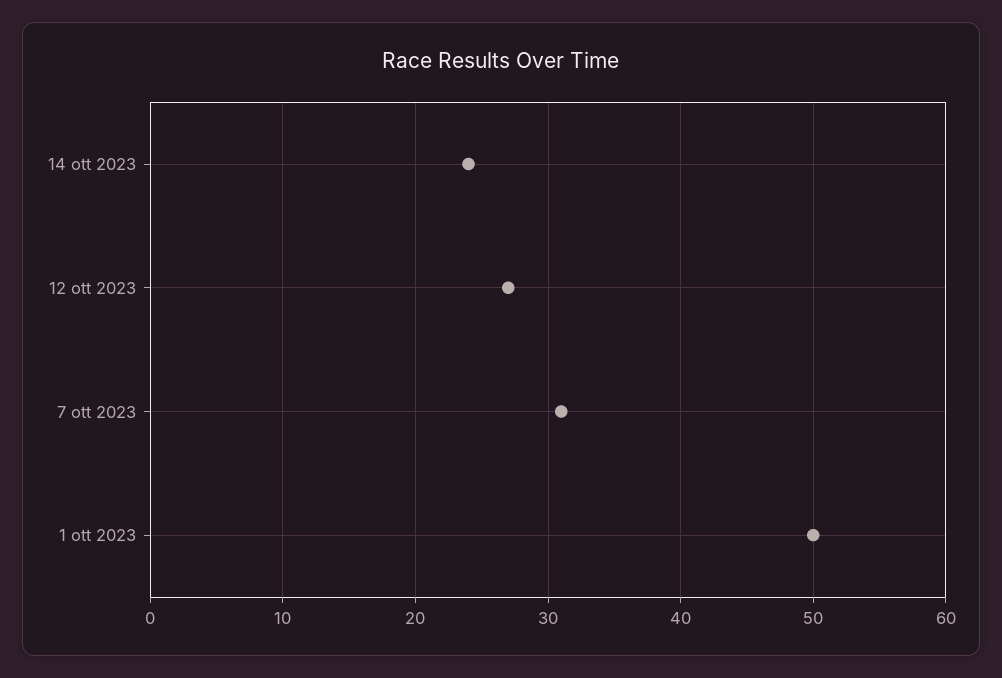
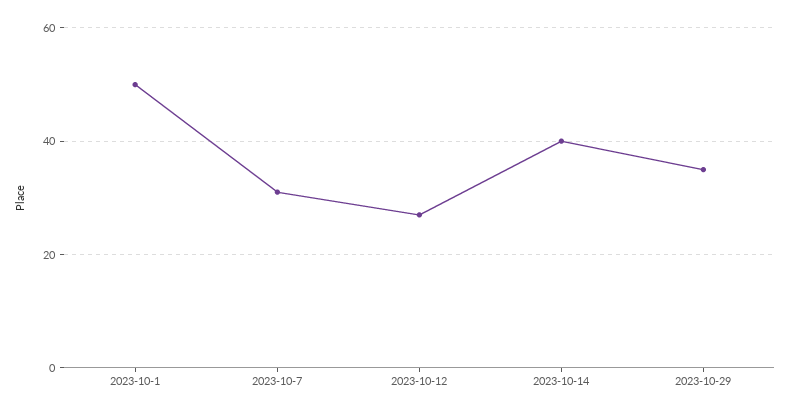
14 ott 2023: 24 -> 40
2023-10-29: none -> 35

